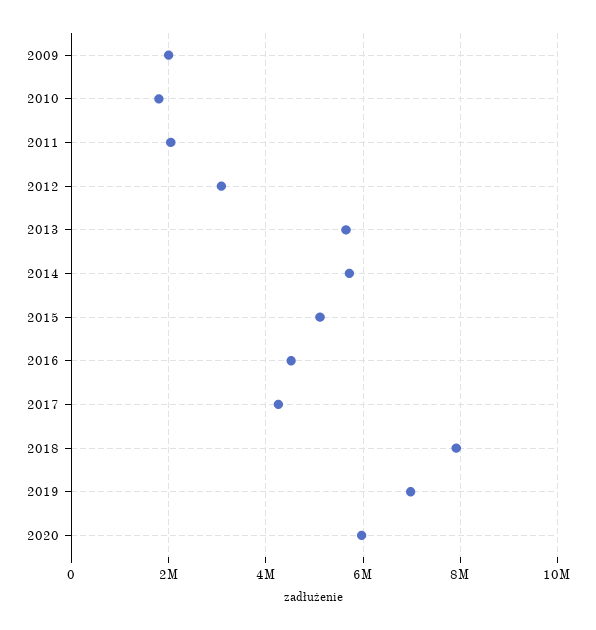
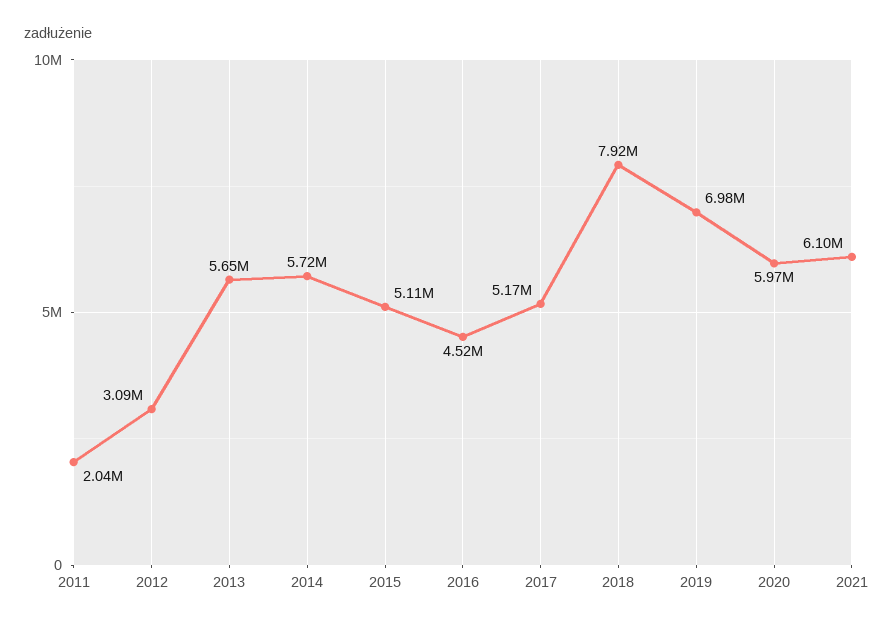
2009: 2000000 -> none
2010: 1800000 -> none
2017: 4200000 -> 5170000
2021: none -> 6100000

